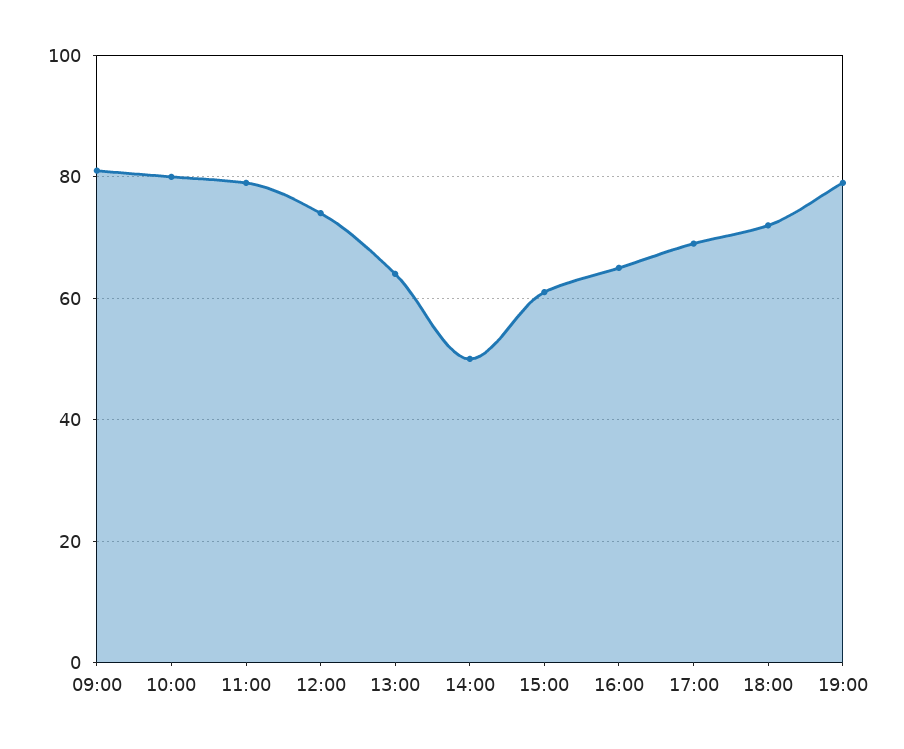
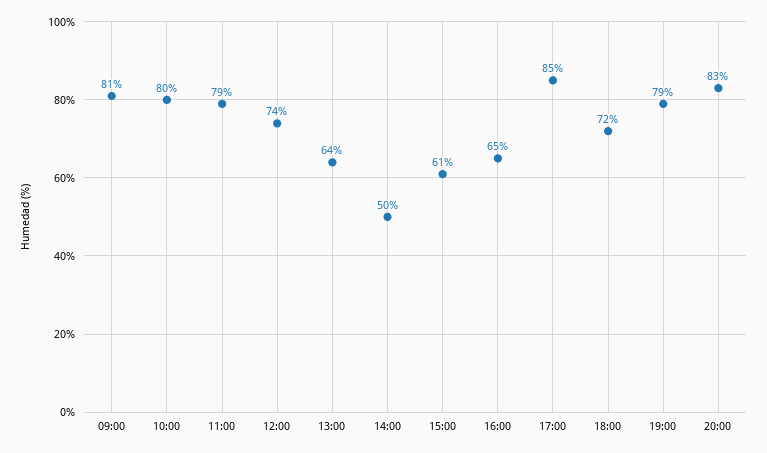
17:00: 70 -> 85
20:00: none -> 83

